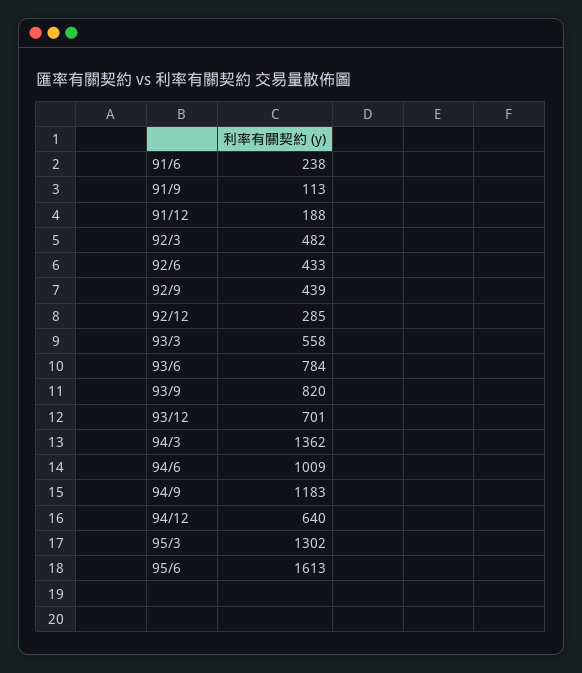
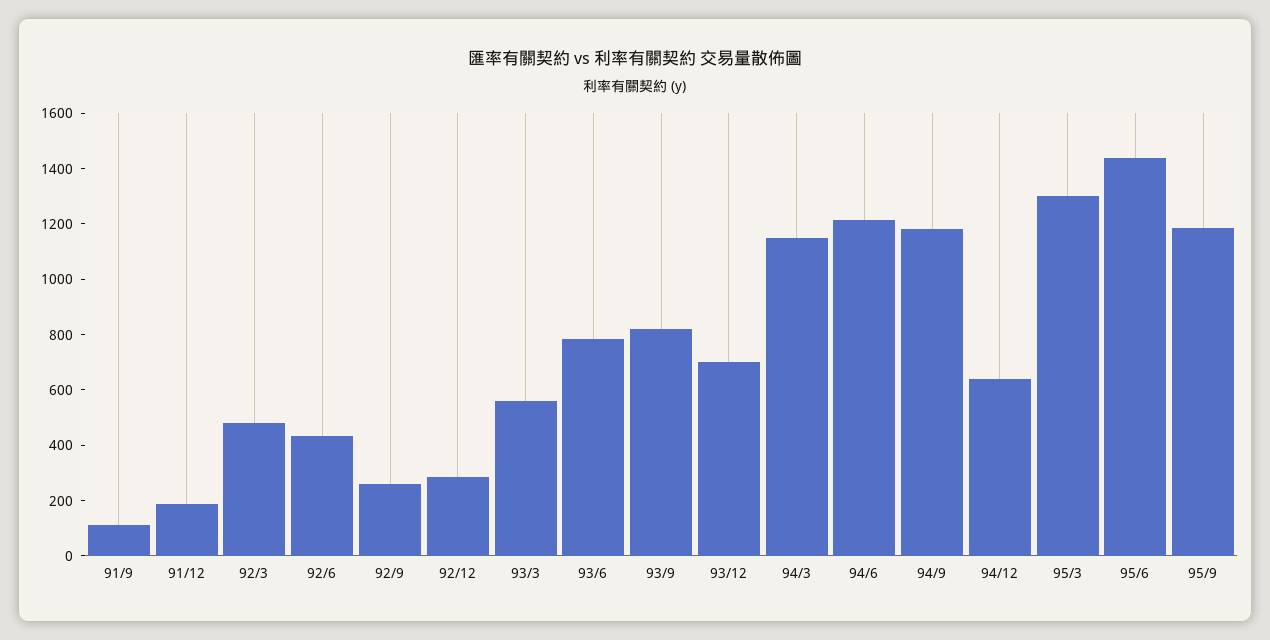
91/6: 238 -> none
92/9: 439 -> 250
94/3: 1362 -> 1150
94/6: 1009 -> 1200
95/6: 1613 -> 1450
95/9: none -> 1200

